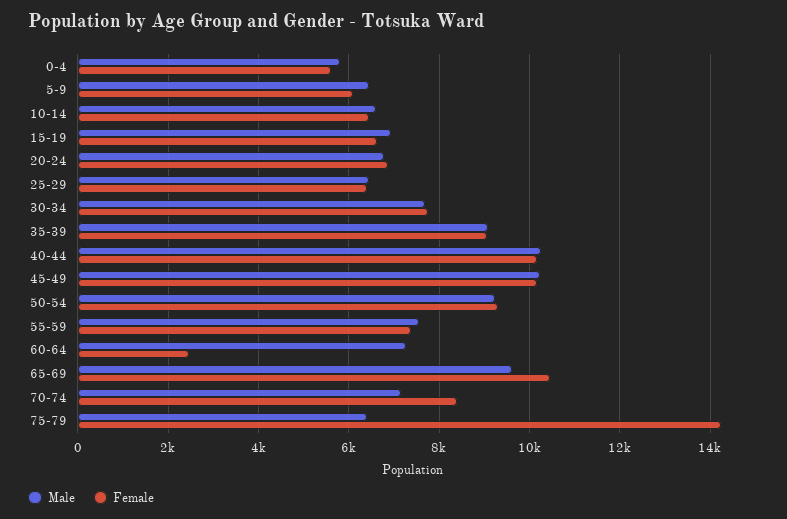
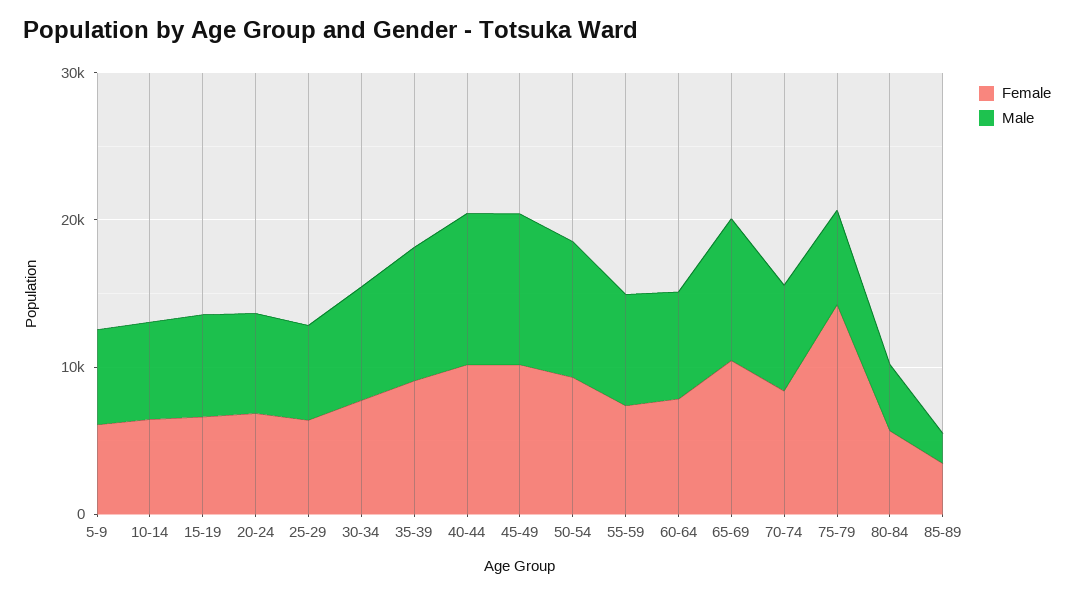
Male, 0-4: 5800 -> none
Female, 0-4: 5600 -> none
Female, 60-64: 2400 -> 8000
Female, 80-84: none -> 6000
Male, 80-84: none -> 4000
Female, 85-89: none -> 4000
Male, 85-89: none -> 2000

